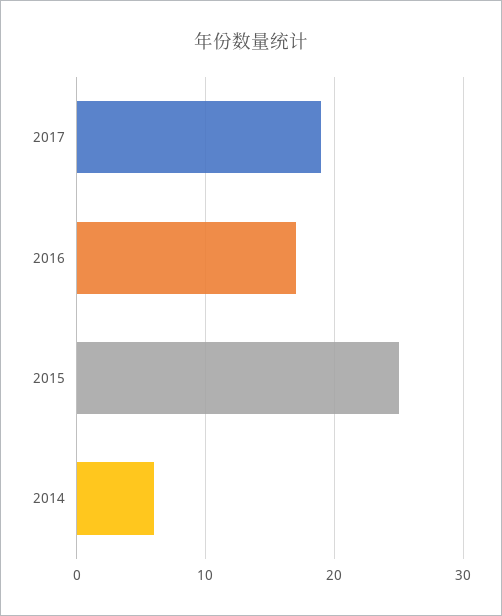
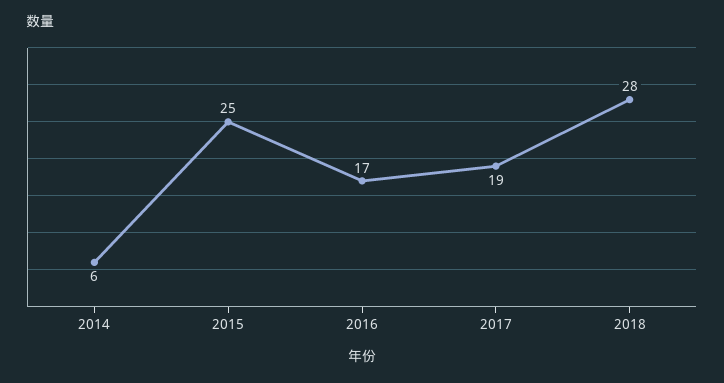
2018: none -> 28

